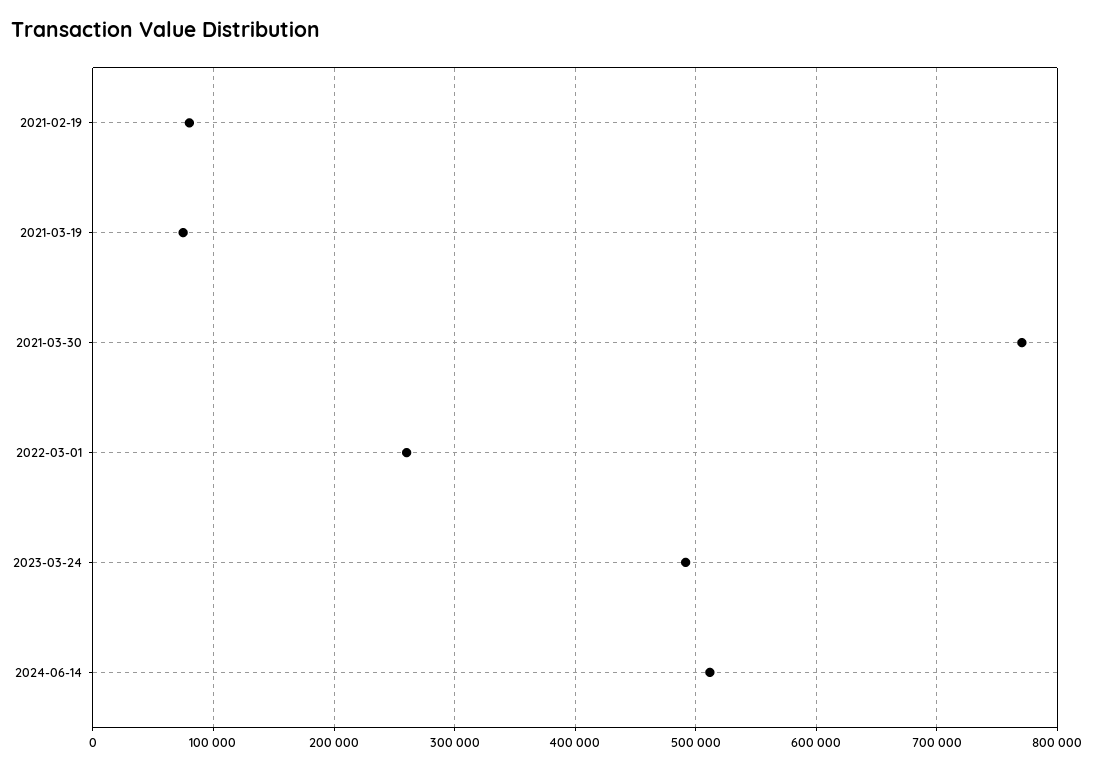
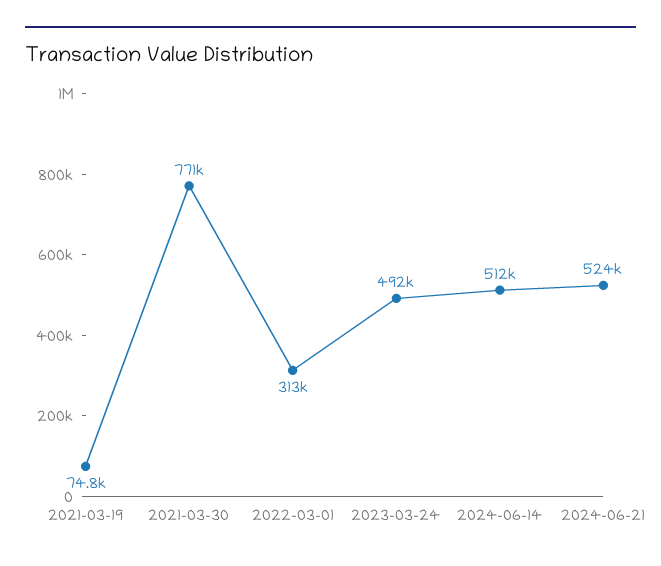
2021-02-19: 80000 -> none
2022-03-01: 260000 -> 313000
2024-06-21: none -> 524000

